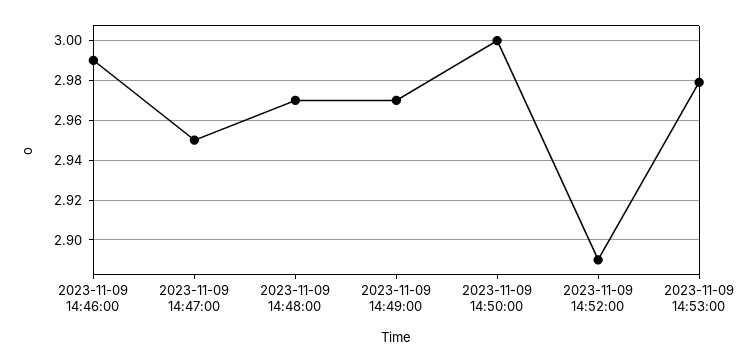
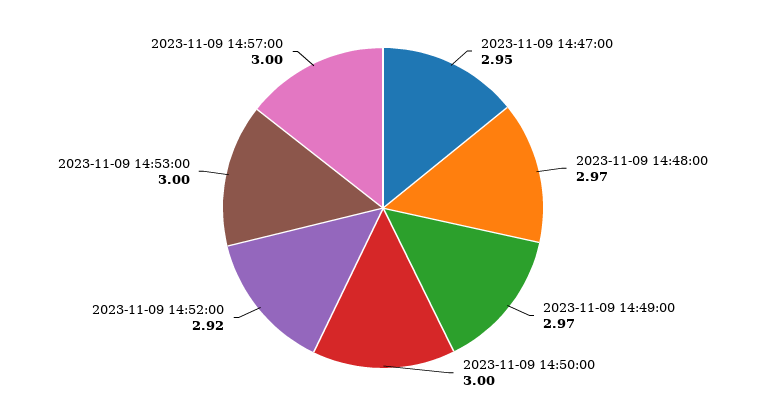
2023-11-09 14:46:00: 2.99 -> none
2023-11-09 14:52:00: 2.89 -> 2.92
2023-11-09 14:53:00: 2.98 -> 3
2023-11-09 14:57:00: none -> 3

